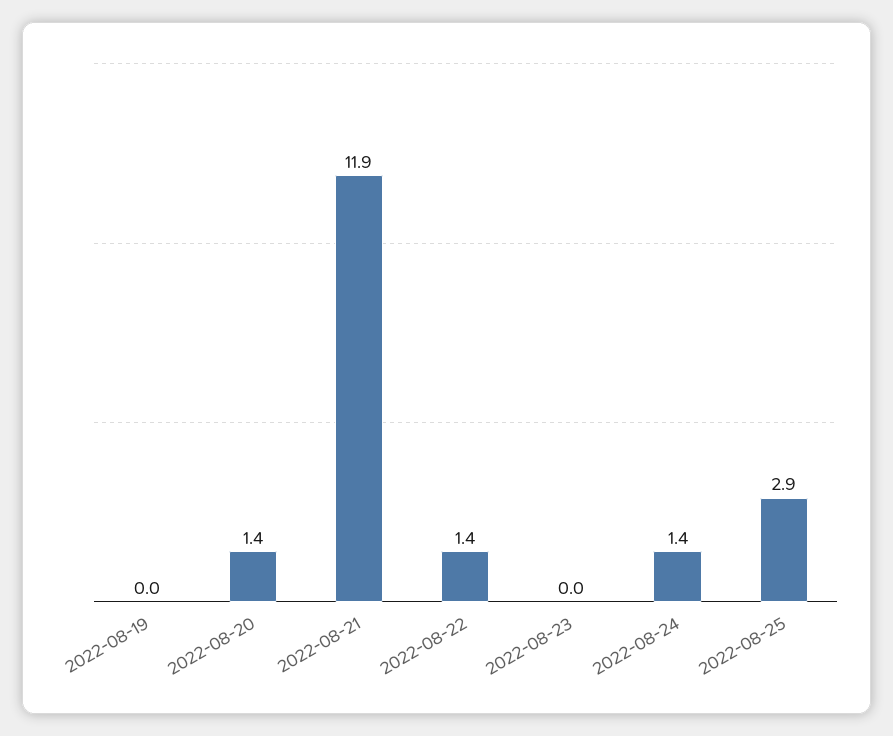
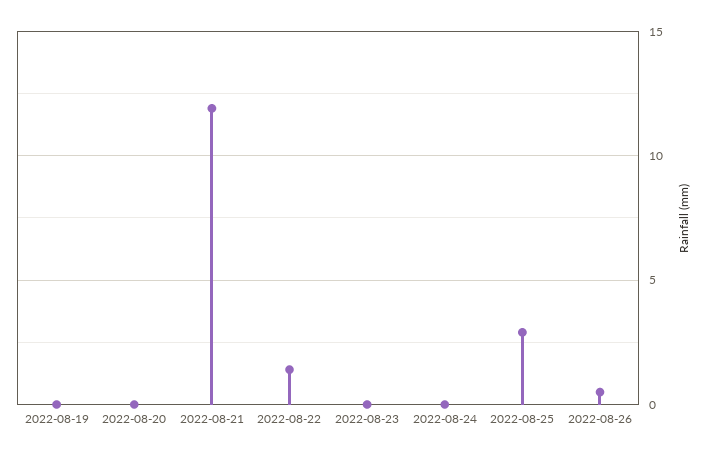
2022-08-20: 1.4 -> 0
2022-08-24: 1.4 -> 0
2022-08-26: none -> 0.5

